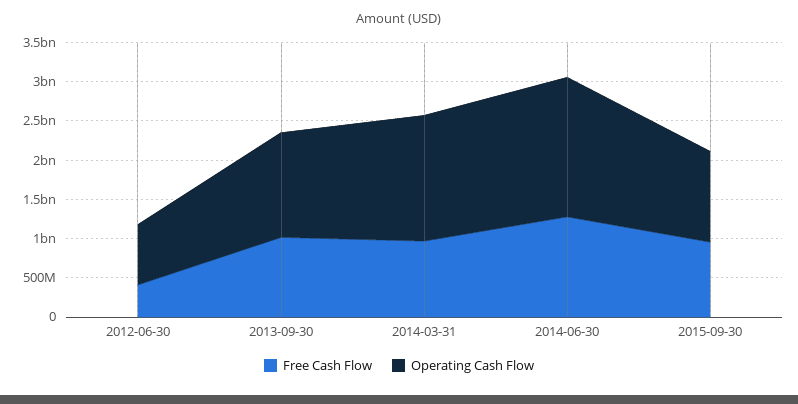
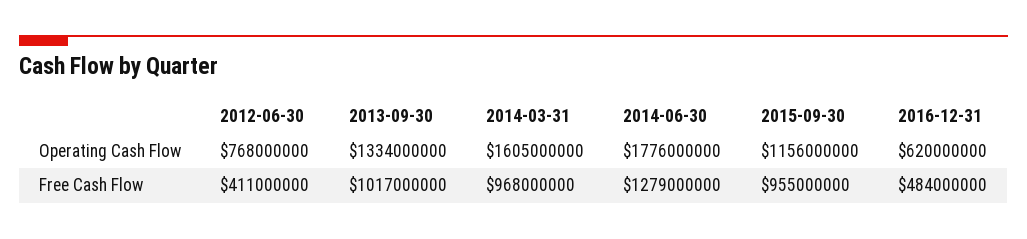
Operating Cash Flow, 2016-12-31: none -> 620000000
Free Cash Flow, 2016-12-31: none -> 484000000

